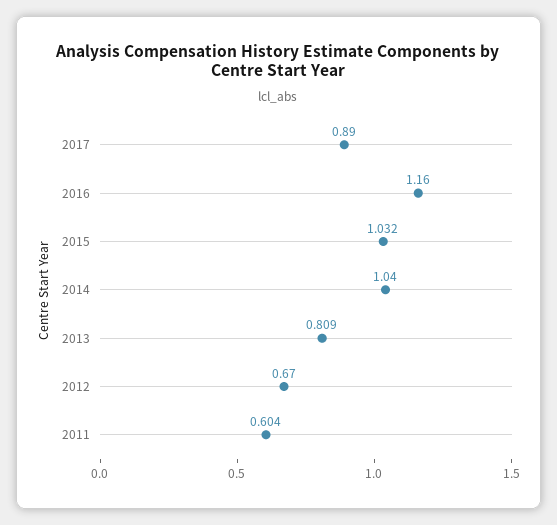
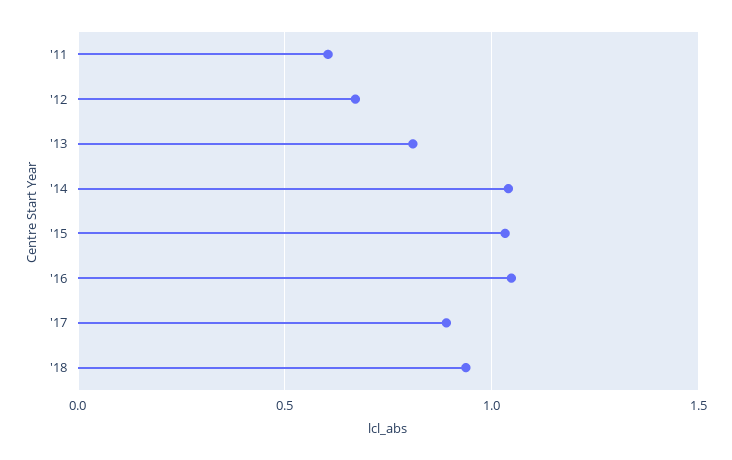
2016: 1.16 -> 1.05
'18: none -> 0.95

